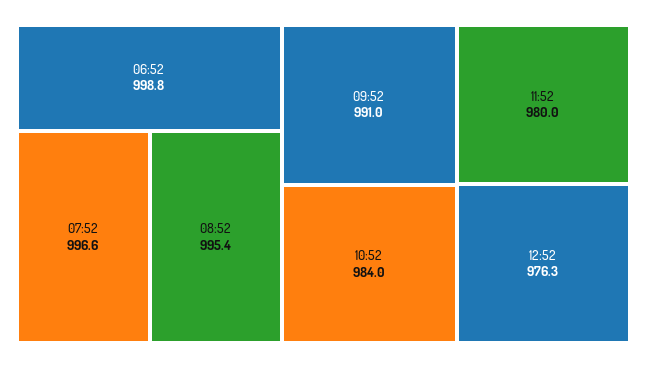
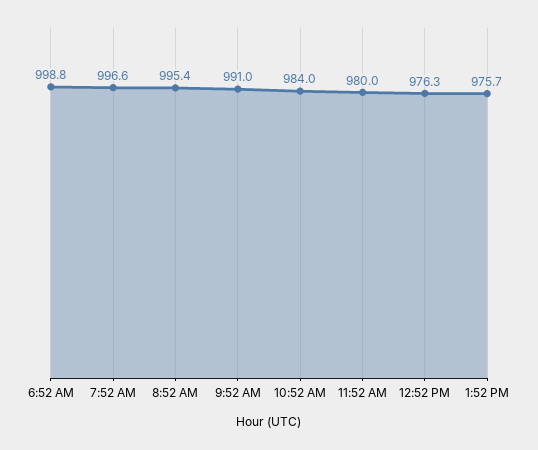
1:52 PM: none -> 975.7

